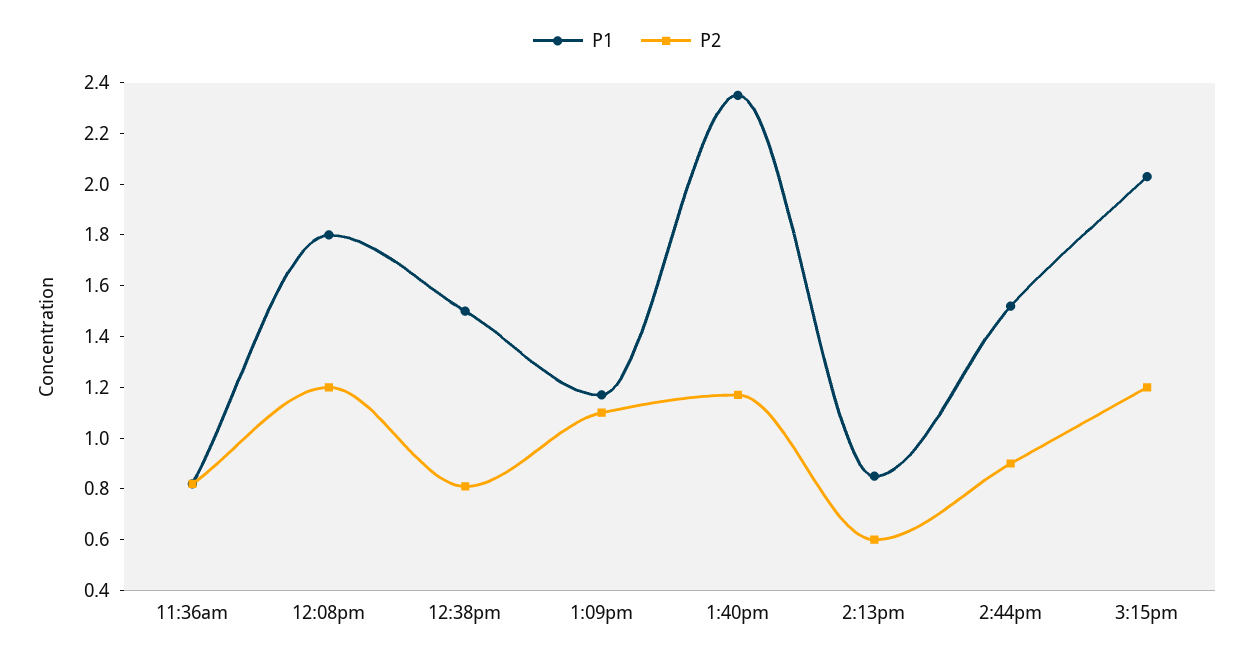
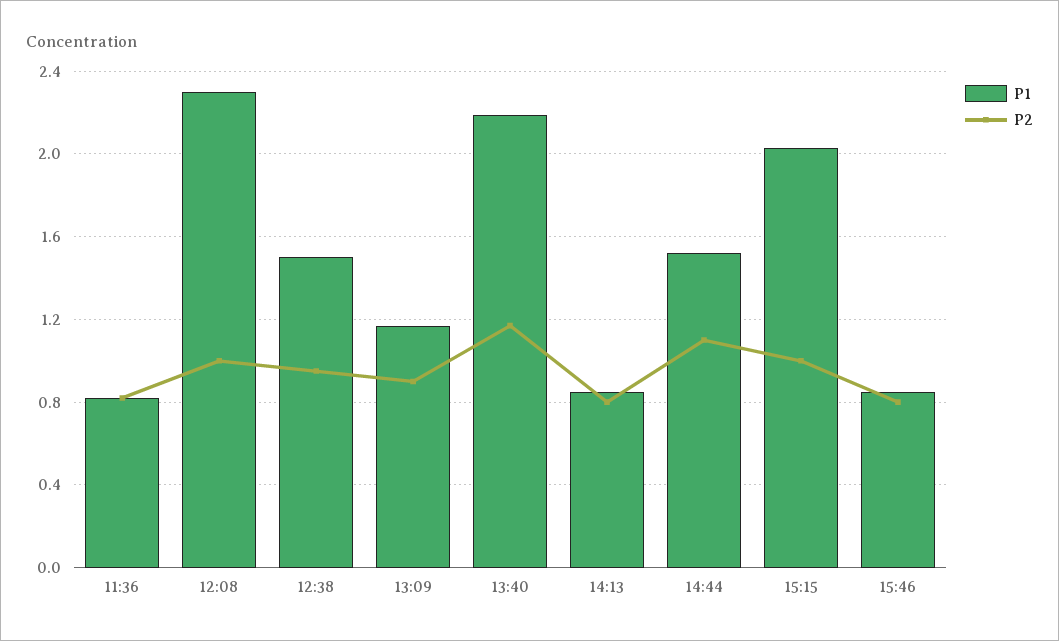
P1, 12:08pm: 1.8 -> 2.3
P2, 12:08pm: 1.2 -> 1
P2, 12:38pm: 0.8 -> 0.95
P2, 1:09pm: 1.1 -> 0.9
P1, 1:40pm: 2.35 -> 2.2
P2, 2:13pm: 0.6 -> 0.8
P2, 2:44pm: 0.9 -> 1.1
P2, 3:15pm: 1.2 -> 1
P1, 15:46: none -> 0.85
P2, 15:46: none -> 0.8

